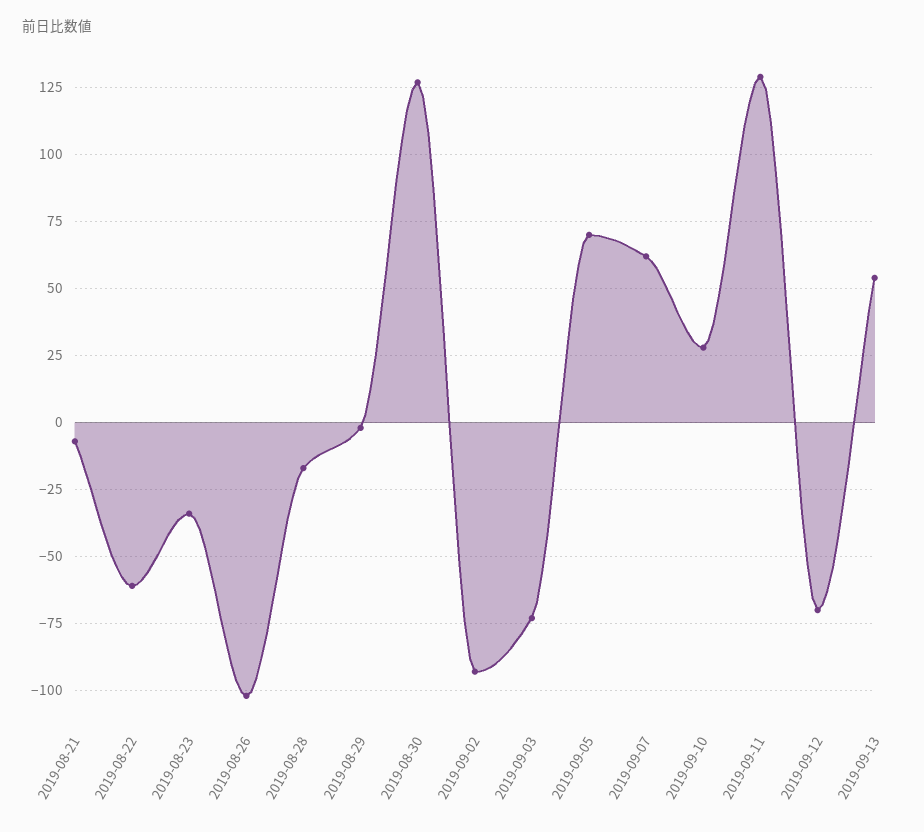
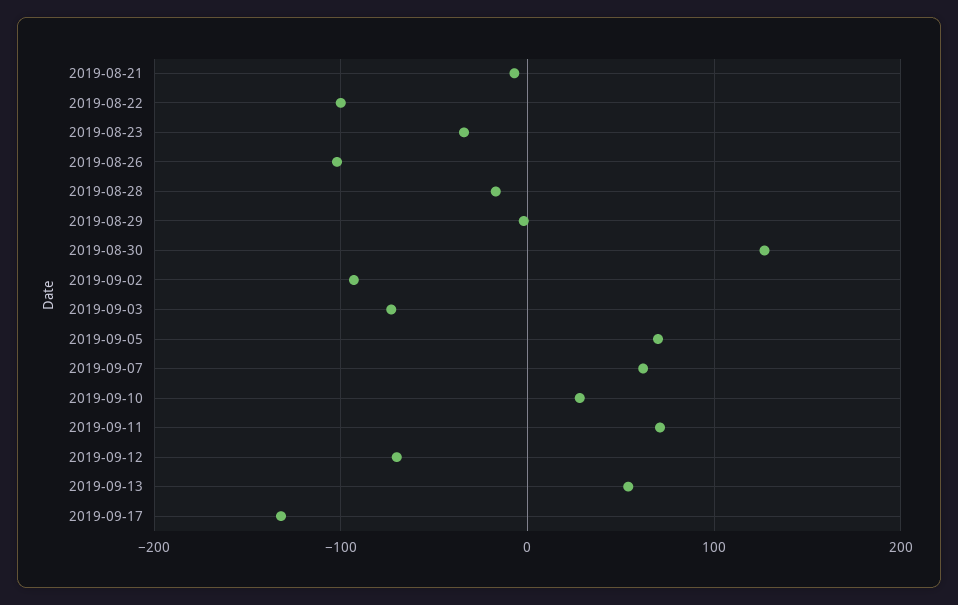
2019-08-22: -60 -> -100
2019-09-11: 130 -> 70
2019-09-17: none -> -130

